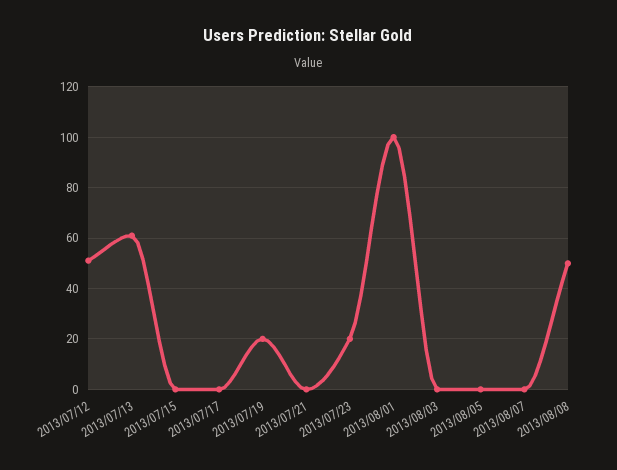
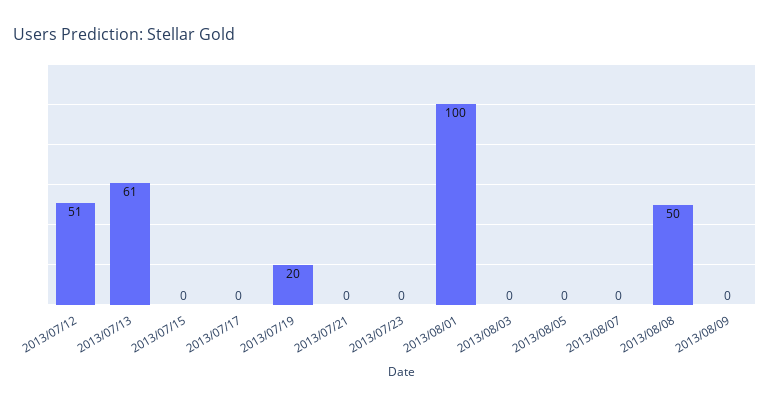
2013/07/23: 20 -> 0
2013/08/09: none -> 0

